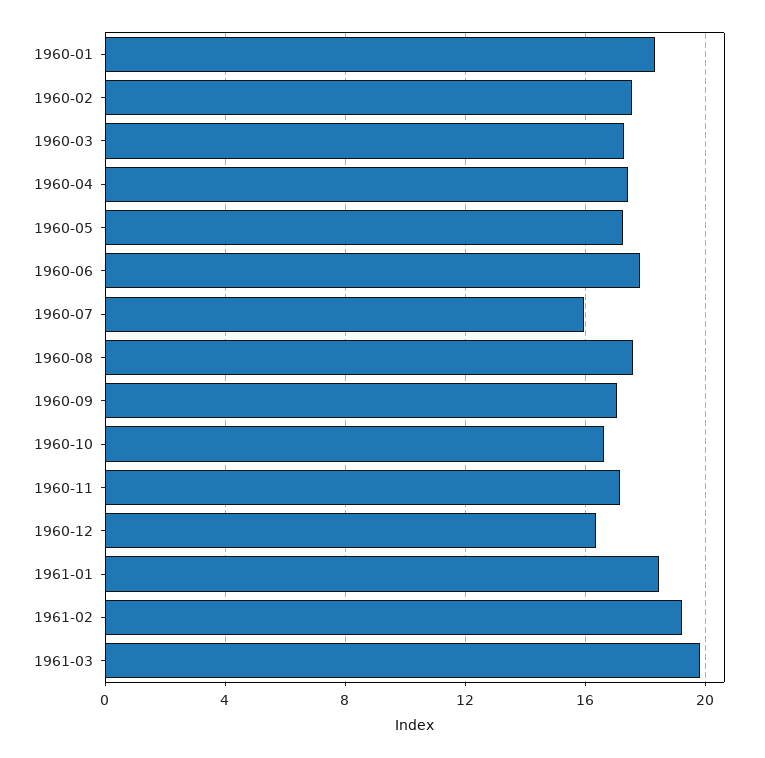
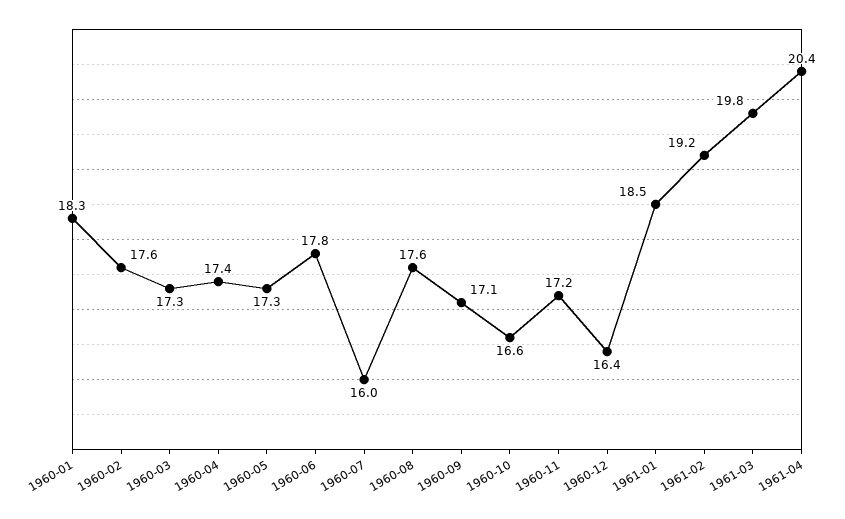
1961-04: none -> 20.4

